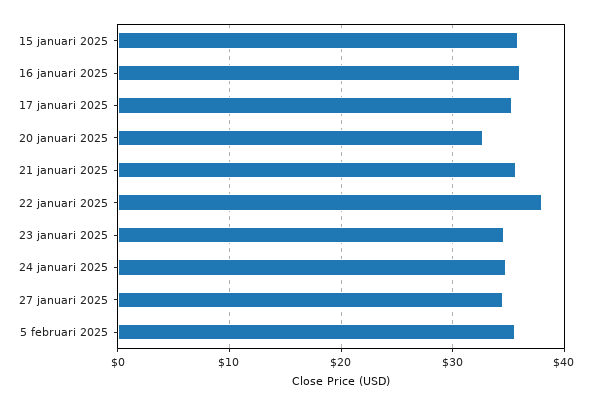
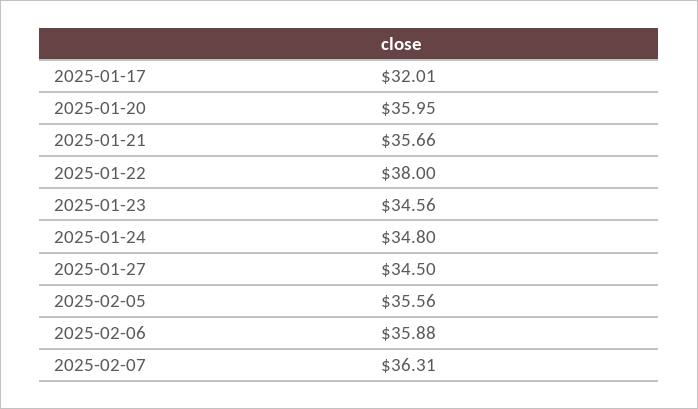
15 januari 2025: 36 -> none
16 januari 2025: 36 -> none
17 januari 2025: 35 -> 32.01
20 januari 2025: 33 -> 35.95
2025-02-06: none -> 35.88
2025-02-07: none -> 36.31

